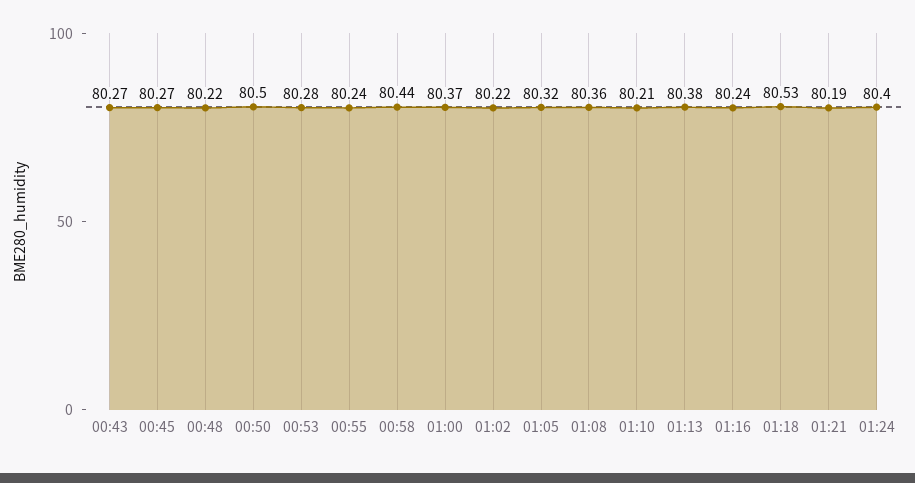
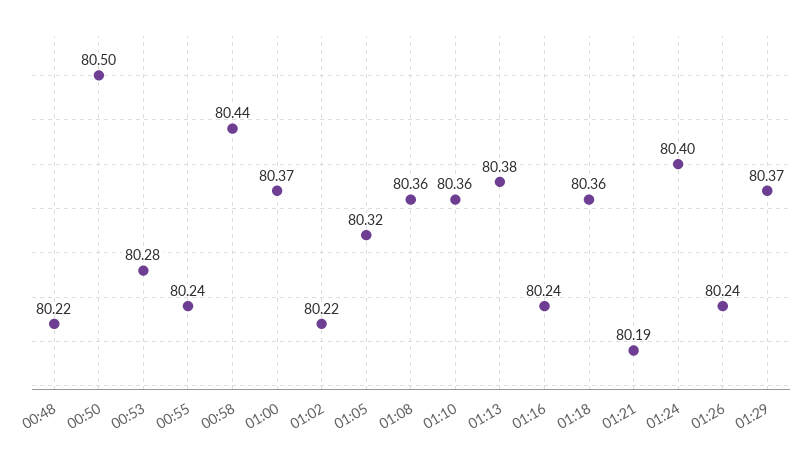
00:43: 80.27 -> none
00:45: 80.27 -> none
01:10: 80.21 -> 80.36
01:18: 80.53 -> 80.36
01:26: none -> 80.24
01:29: none -> 80.37

